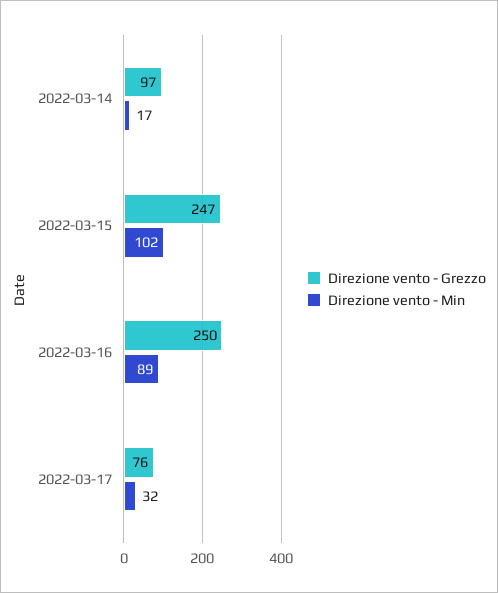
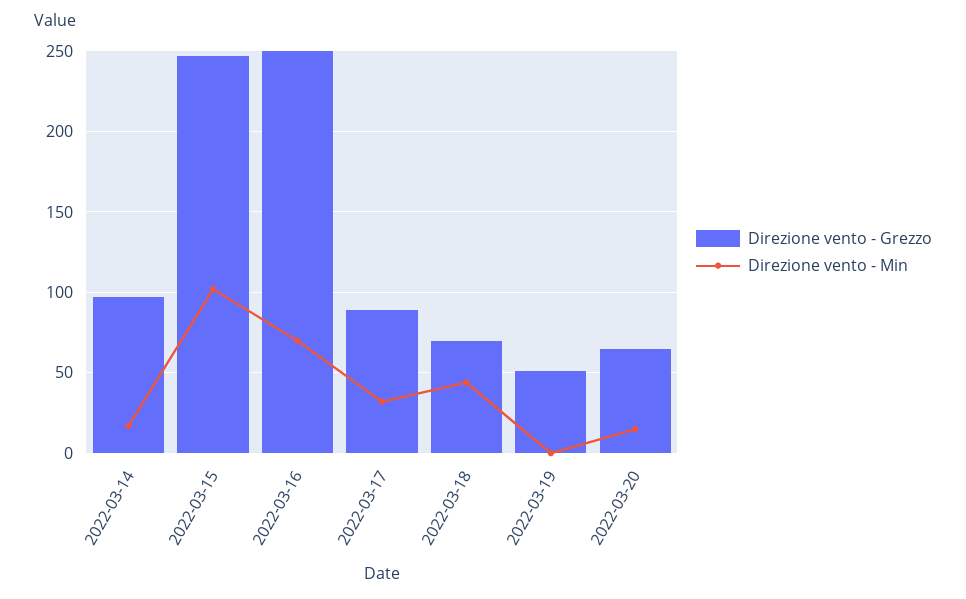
Direzione vento - Min, 2022-03-16: 89 -> 70
Direzione vento - Grezzo, 2022-03-17: 76 -> 90
Direzione vento - Grezzo, 2022-03-18: none -> 70
Direzione vento - Min, 2022-03-18: none -> 45
Direzione vento - Grezzo, 2022-03-19: none -> 50
Direzione vento - Min, 2022-03-19: none -> 0
Direzione vento - Grezzo, 2022-03-20: none -> 65
Direzione vento - Min, 2022-03-20: none -> 15

